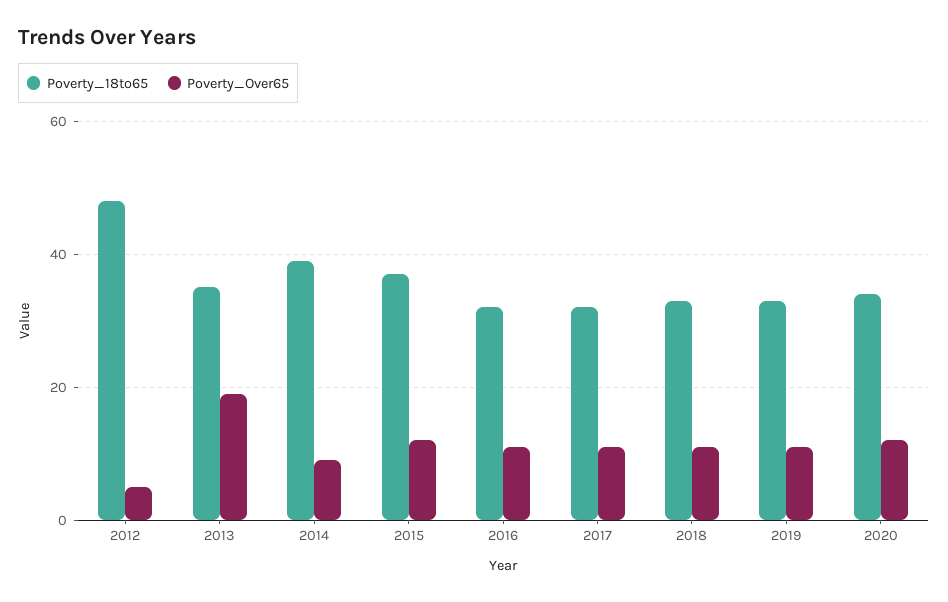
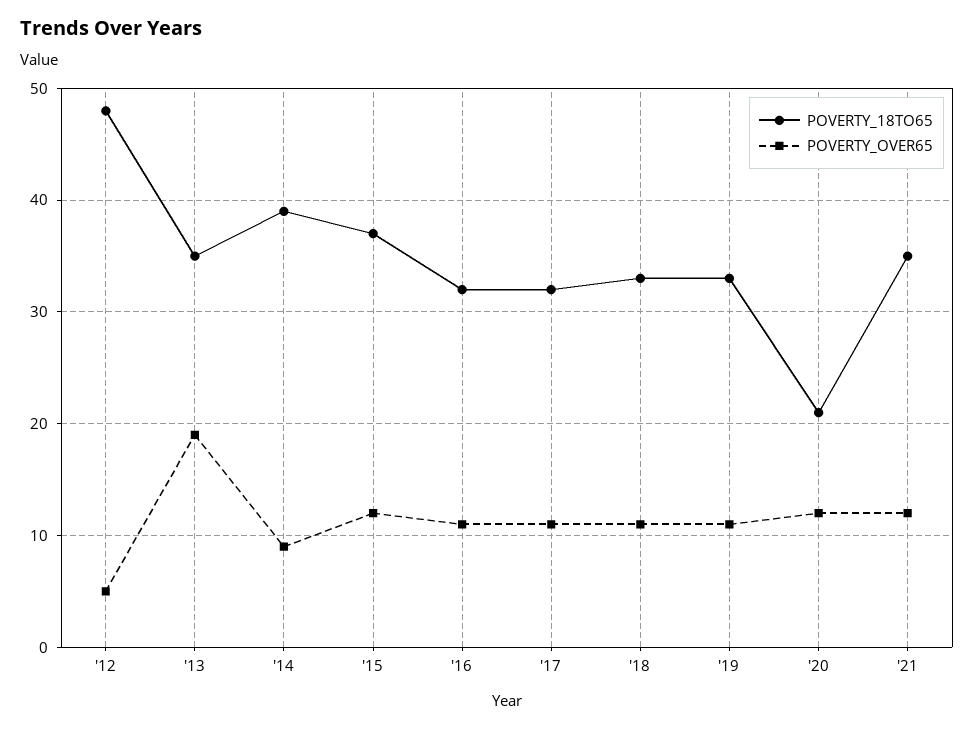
Poverty_18to65, 2020: 35 -> 21
Poverty_18to65, '21: none -> 35
Poverty_Over65, '21: none -> 12

